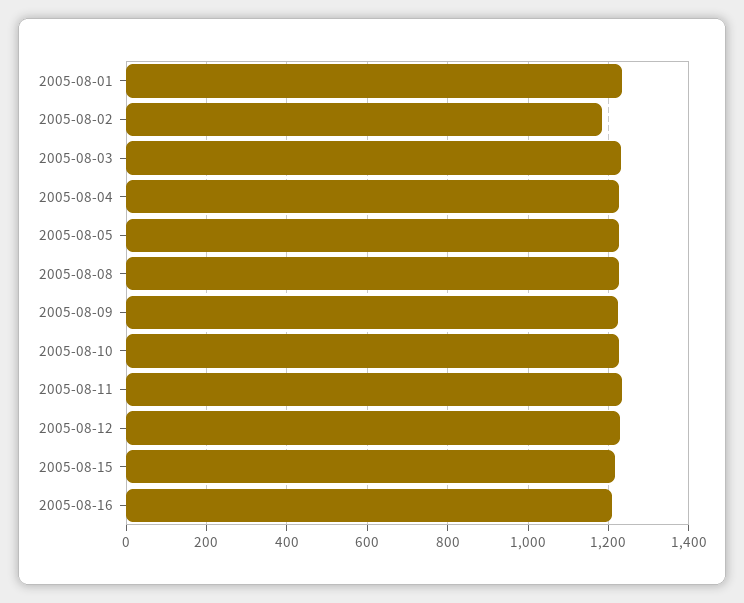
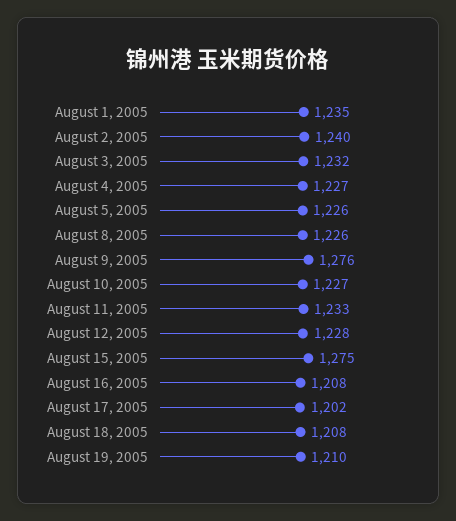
2005-08-02: 1180 -> 1240
2005-08-09: 1220 -> 1276
2005-08-15: 1220 -> 1275
August 17, 2005: none -> 1202
August 18, 2005: none -> 1208
August 19, 2005: none -> 1210

